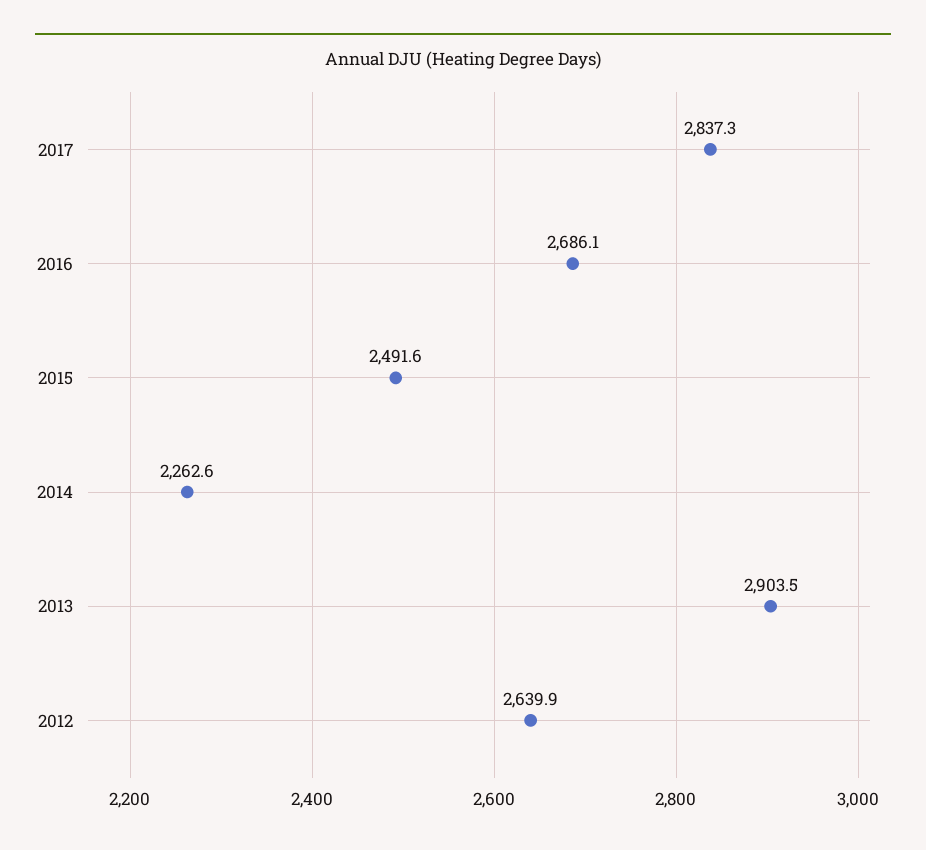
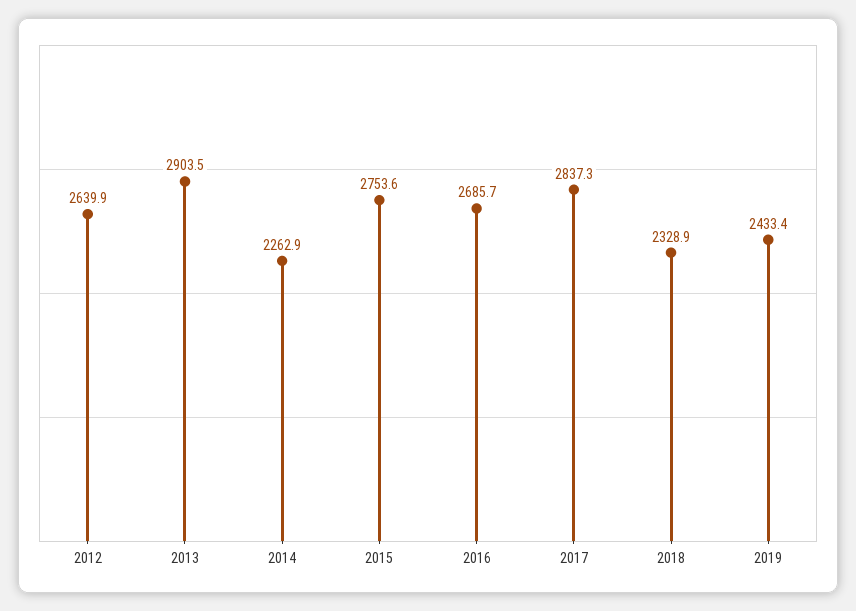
2016: 2686.1 -> 2685.7
2015: 2491.6 -> 2753.6
2014: 2262.6 -> 2262.9
2018: none -> 2328.9
2019: none -> 2433.4

